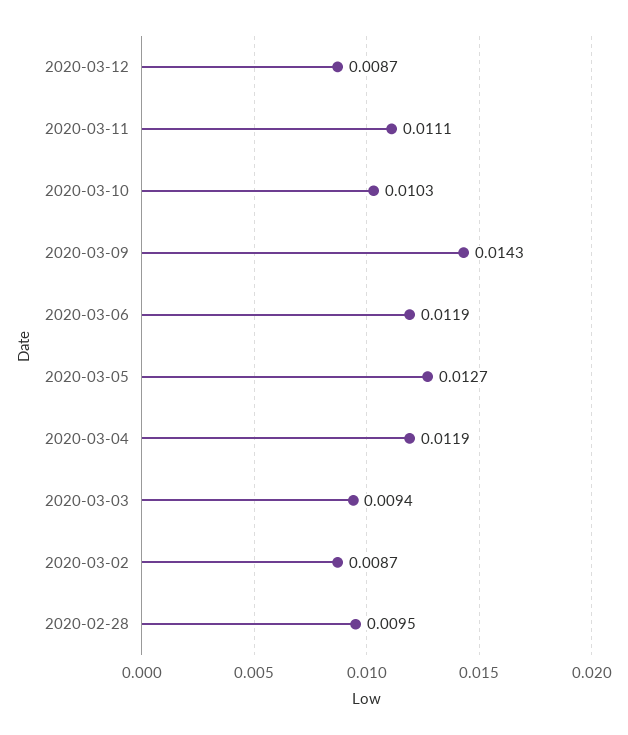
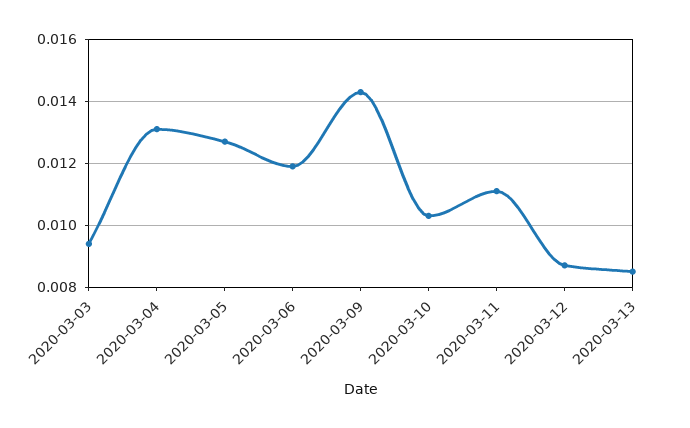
2020-03-04: 0.0119 -> 0.013
2020-03-02: 0.0087 -> none
2020-02-28: 0.0095 -> none
2020-03-13: none -> 0.0085

